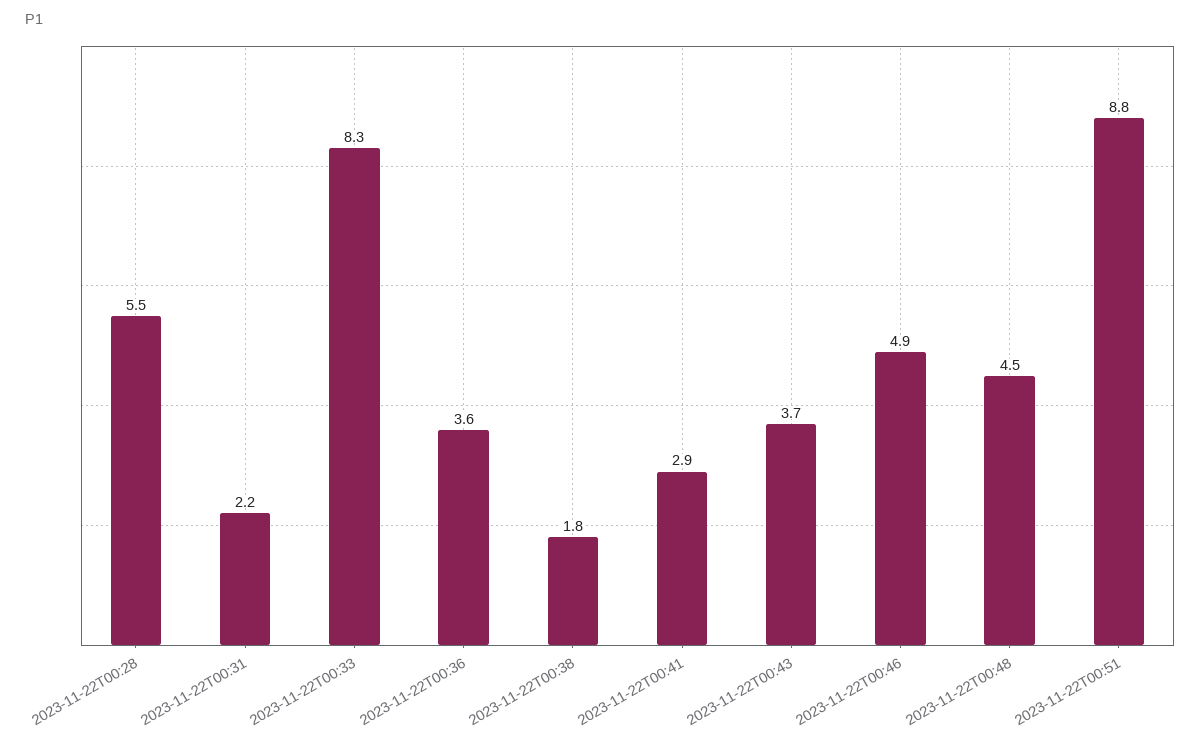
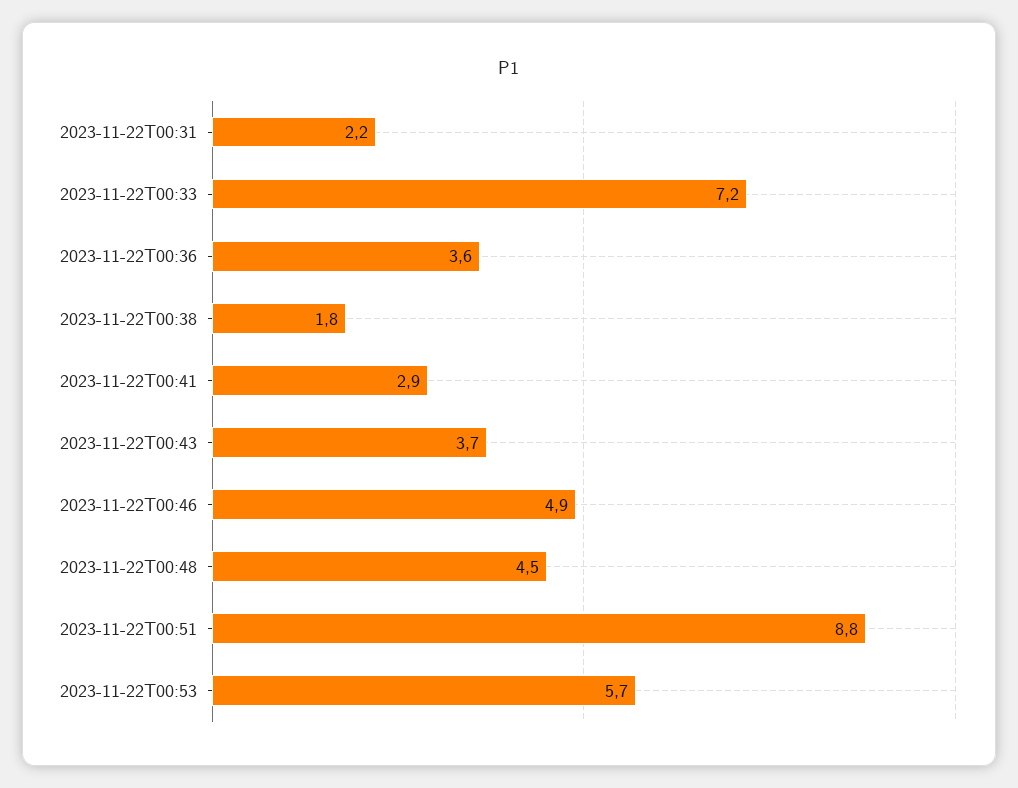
2023-11-22T00:28: 5.5 -> none
2023-11-22T00:33: 8.3 -> 7.2
2023-11-22T00:53: none -> 5.7

